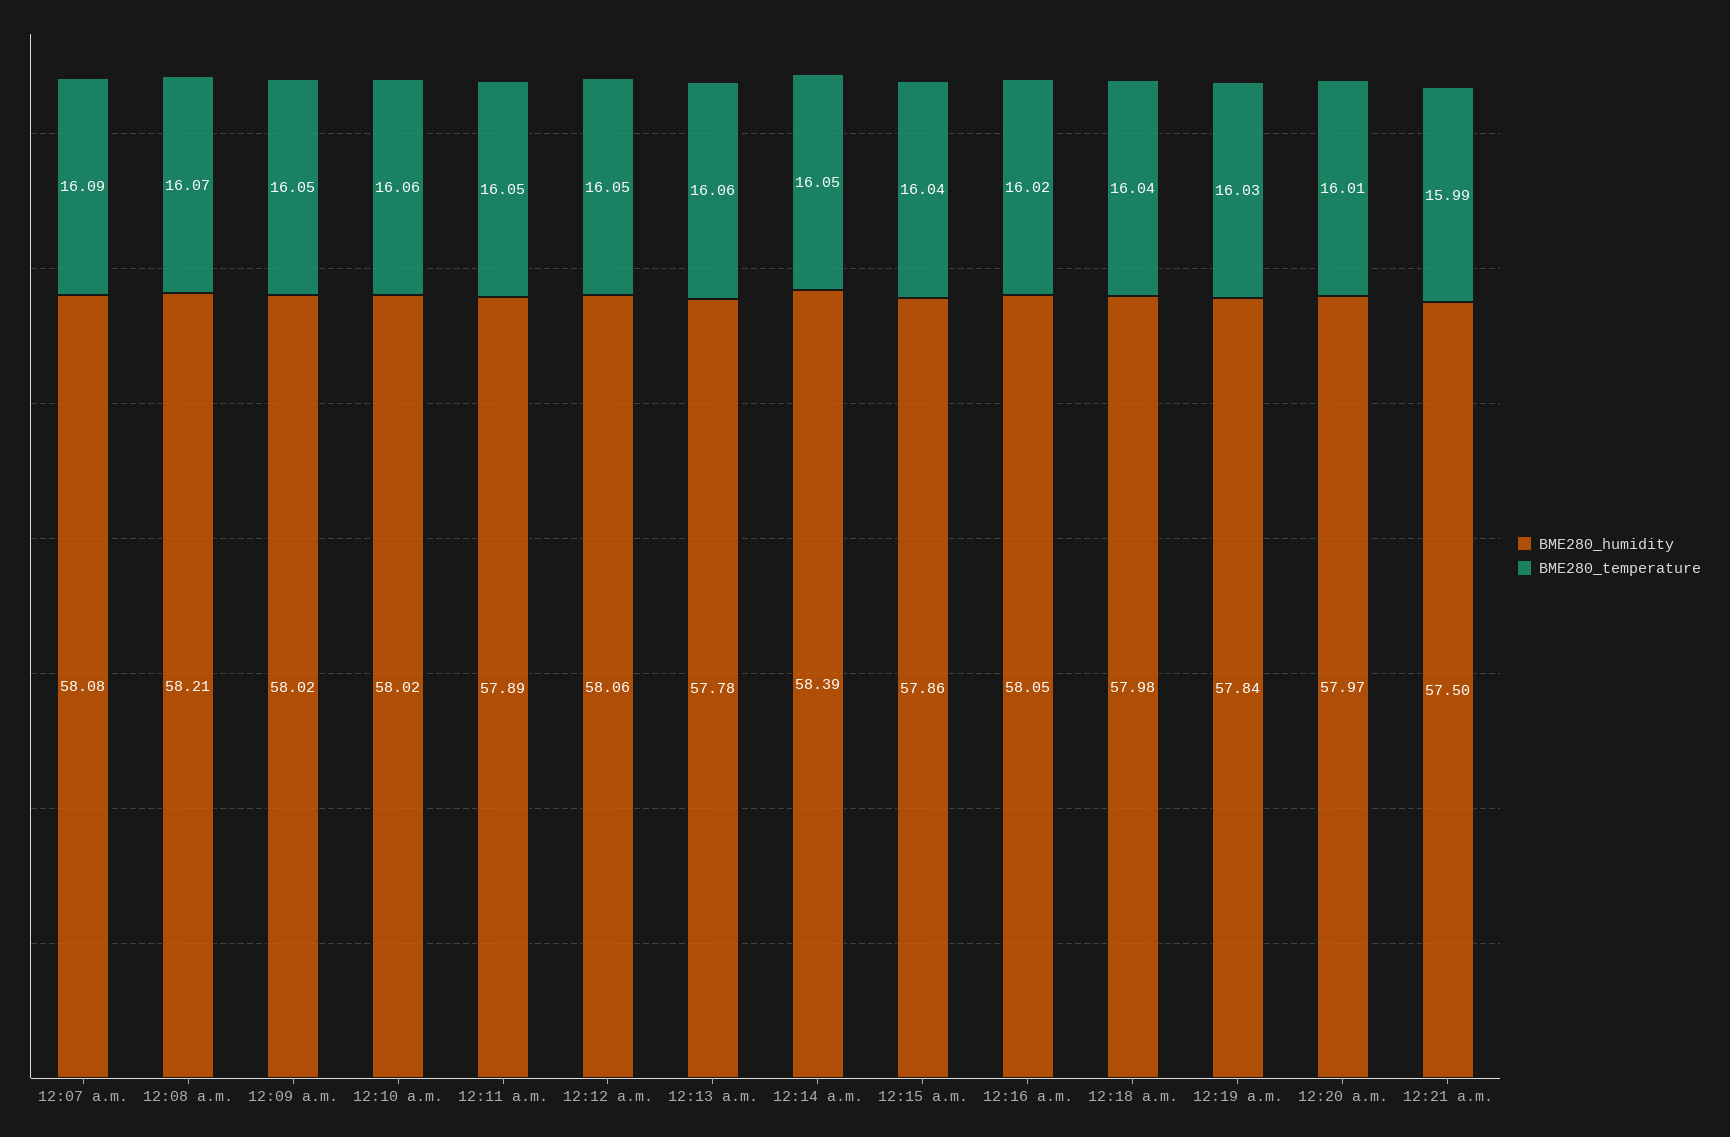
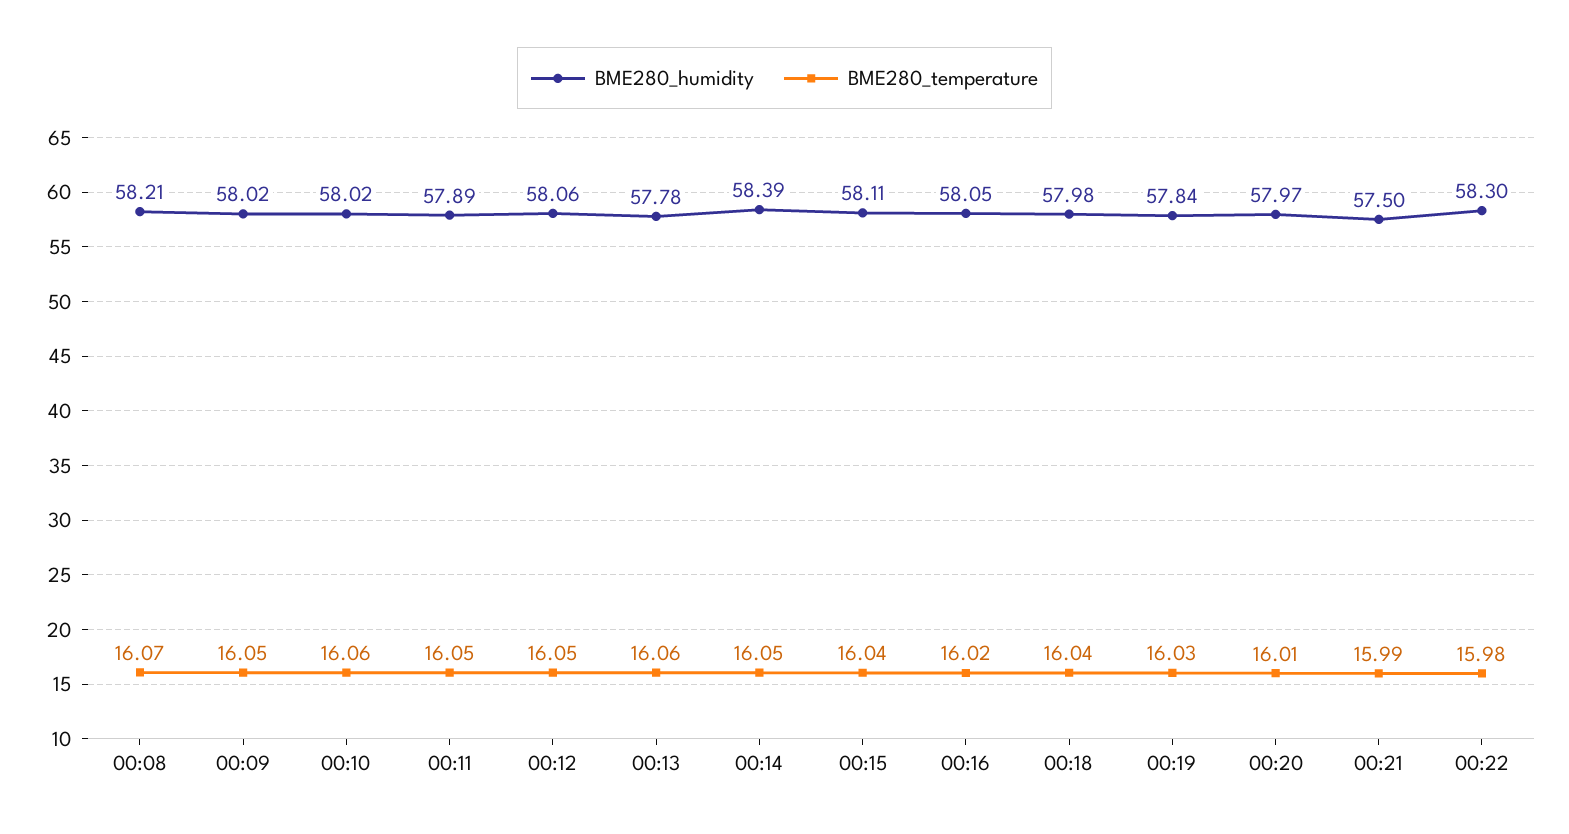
BME280_humidity, 12:07 a.m.: 58.08 -> none
BME280_temperature, 12:07 a.m.: 16.09 -> none
BME280_humidity, 12:15 a.m.: 57.86 -> 58.11
BME280_humidity, 00:22: none -> 58.3
BME280_temperature, 00:22: none -> 15.98

